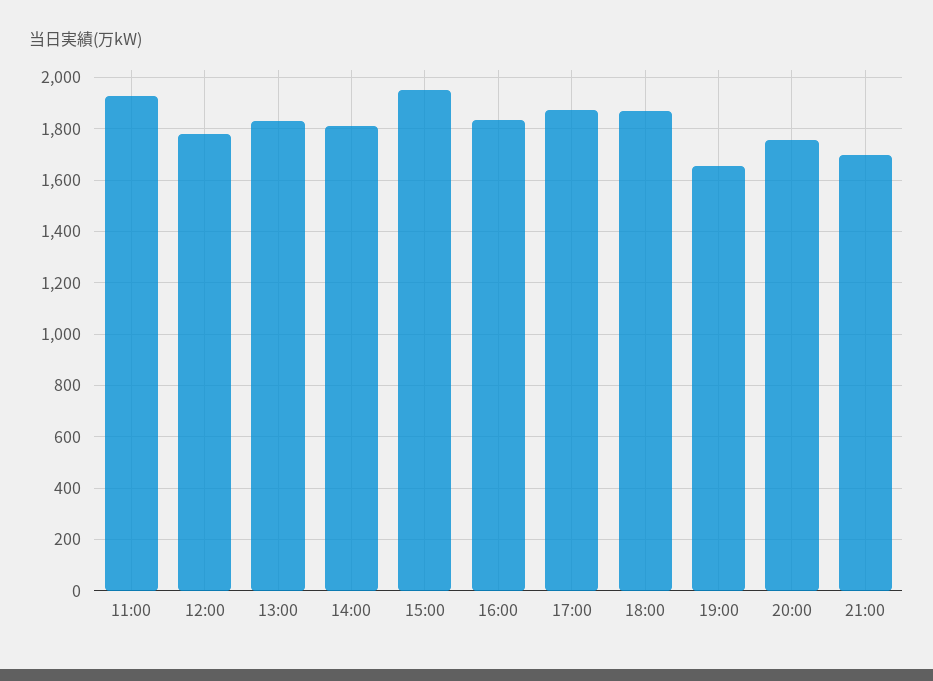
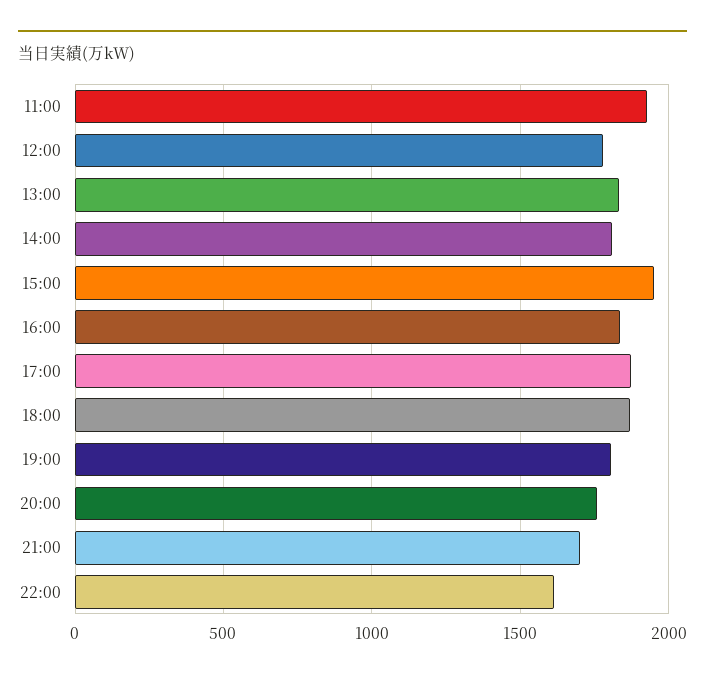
19:00: 1650 -> 1800
22:00: none -> 1600

